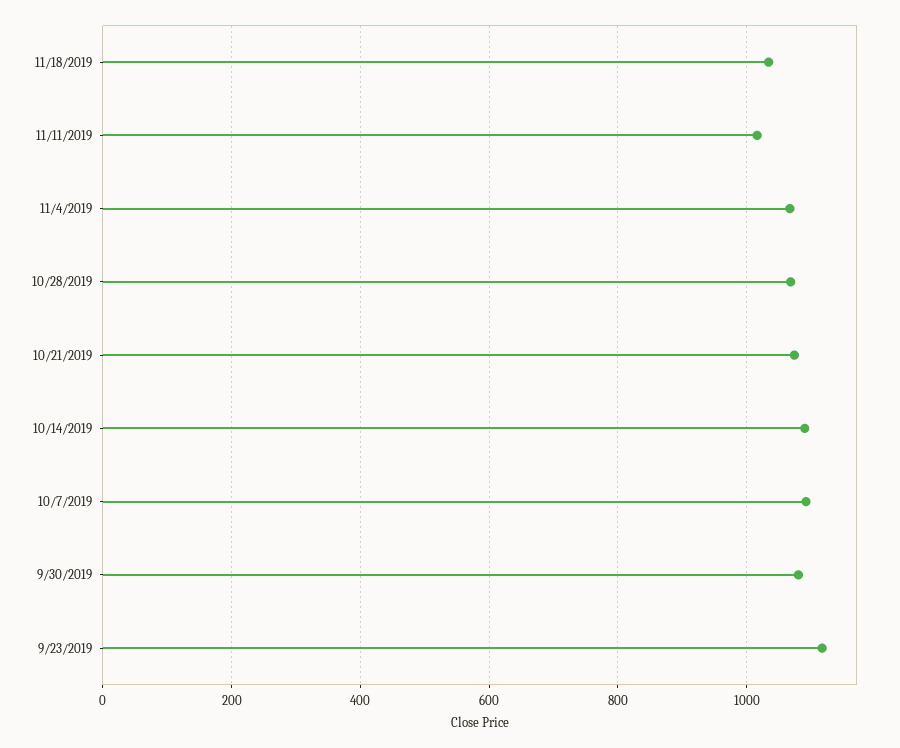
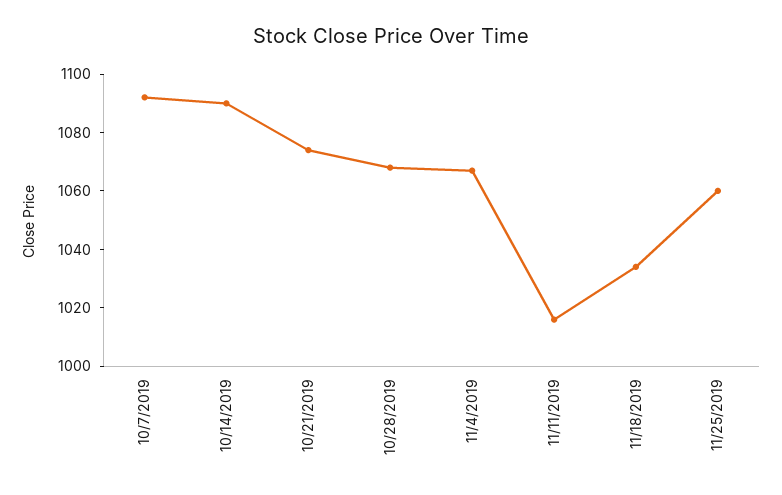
9/30/2019: 1080 -> none
9/23/2019: 1120 -> none
11/25/2019: none -> 1060

